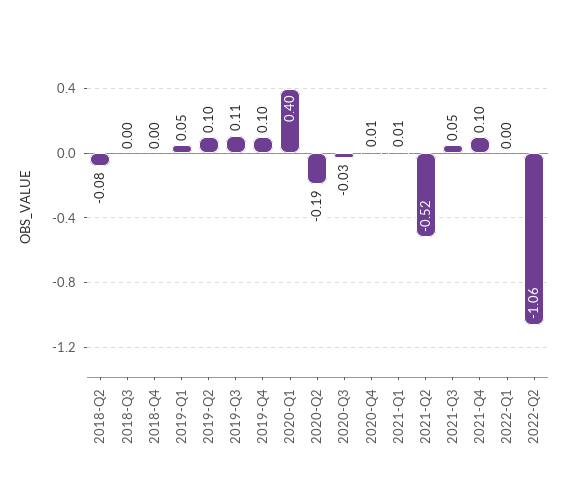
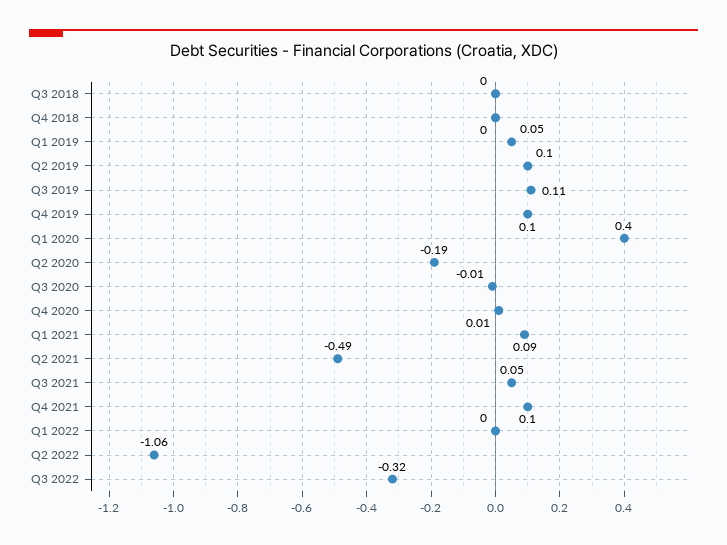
2018-Q2: -0.08 -> none
2020-Q3: -0.03 -> -0.01
2021-Q1: 0.01 -> 0.09
2021-Q2: -0.52 -> -0.49
Q3 2022: none -> -0.32

